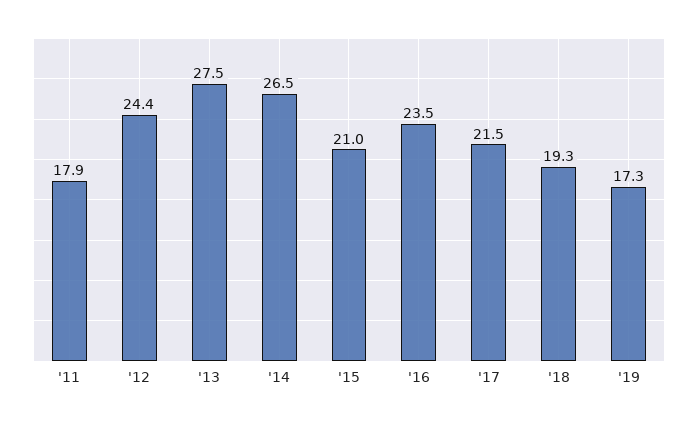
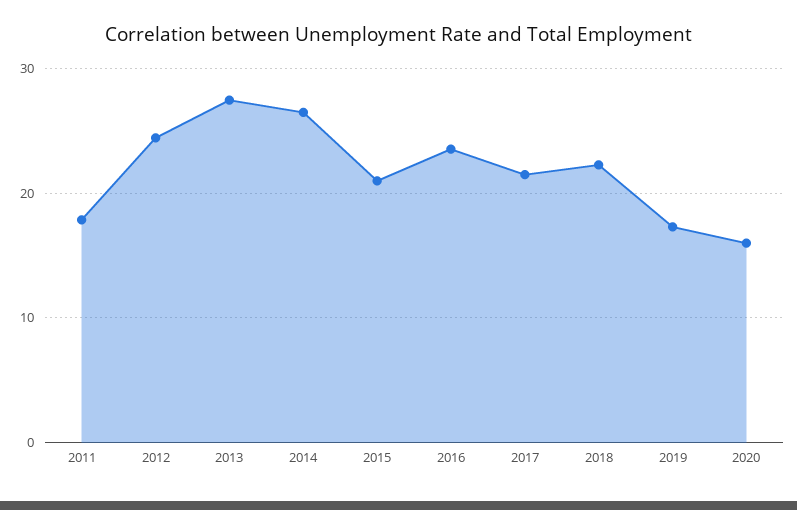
'18: 19.3 -> 22
2020: none -> 16

